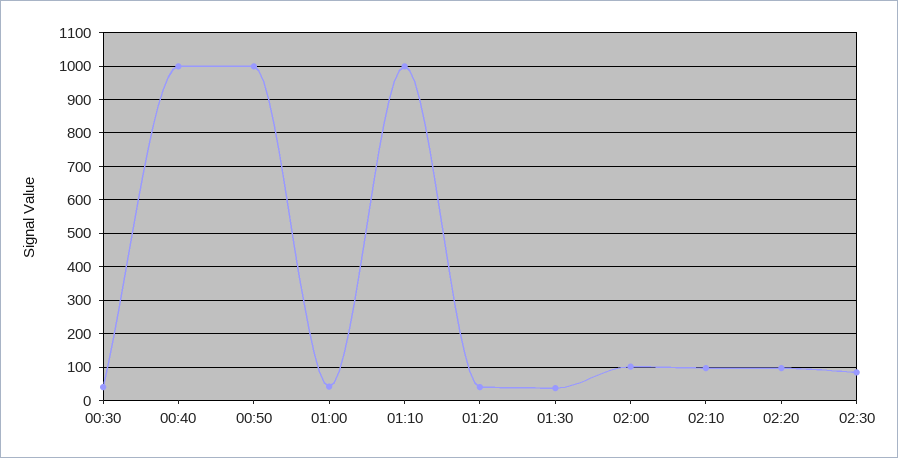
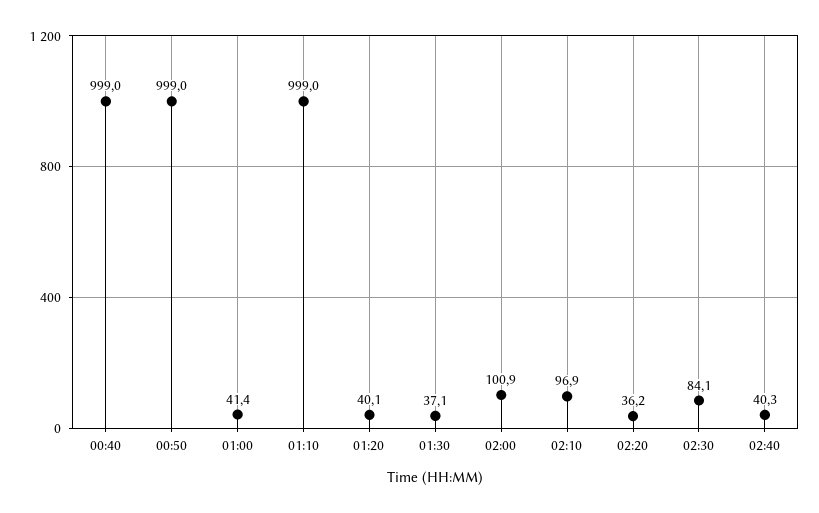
00:30: 40 -> none
02:20: 100 -> 36.2
02:40: none -> 40.3

